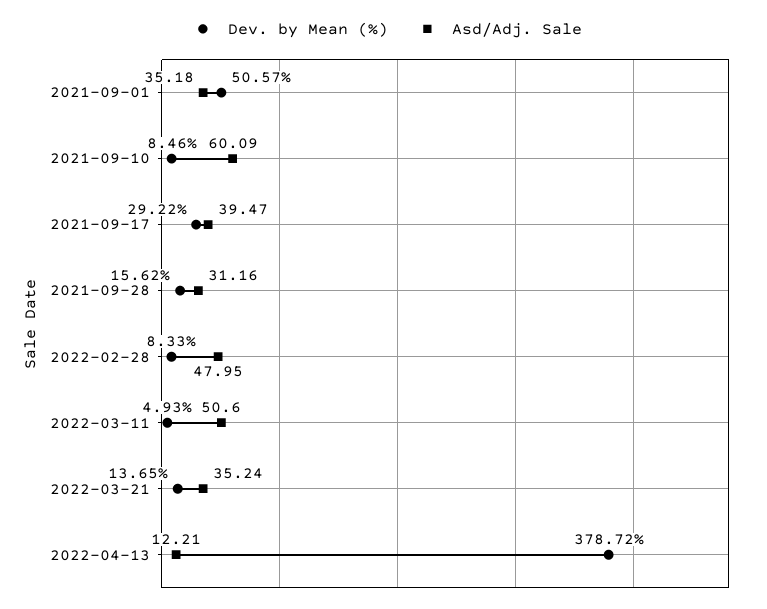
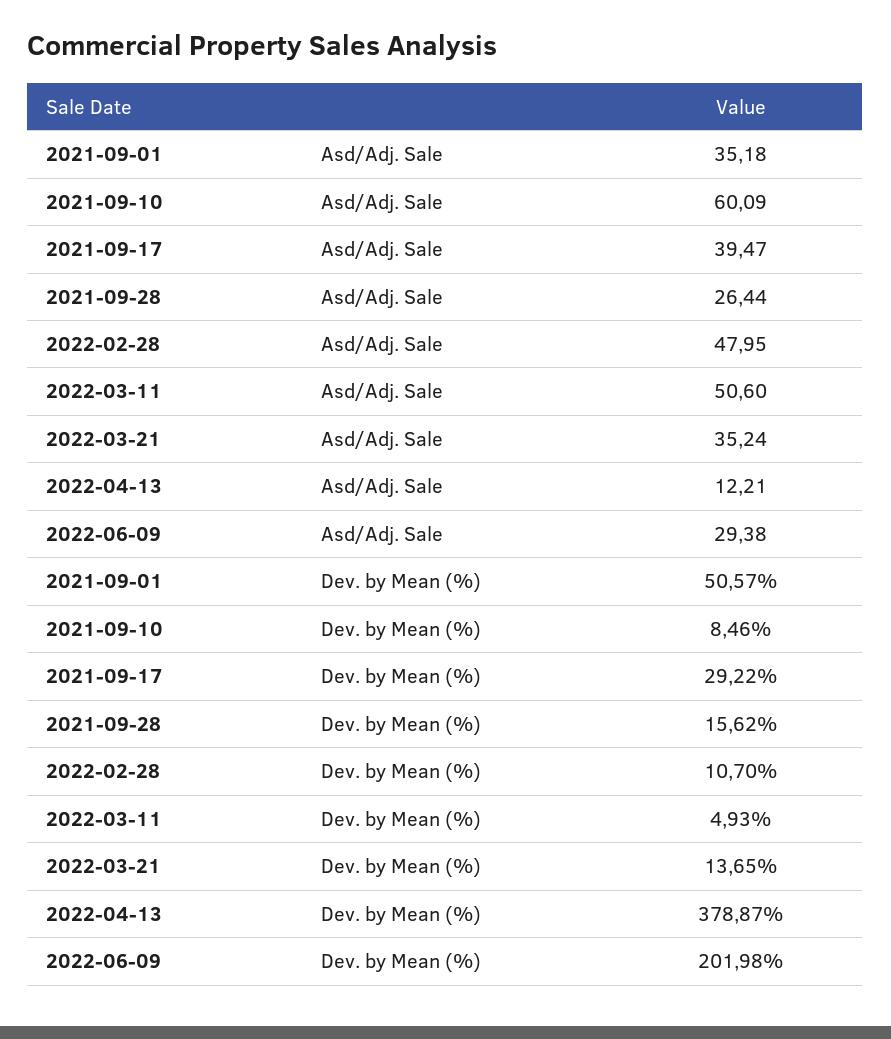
Asd/Adj. Sale, 2021-09-28: 31.16 -> 26.44
Dev. by Mean (%), 2022-02-28: 8.33 -> 10.7
Dev. by Mean (%), 2022-04-13: 378.72 -> 378.87
Asd/Adj. Sale, 2022-06-09: none -> 29.38
Dev. by Mean (%), 2022-06-09: none -> 201.98

